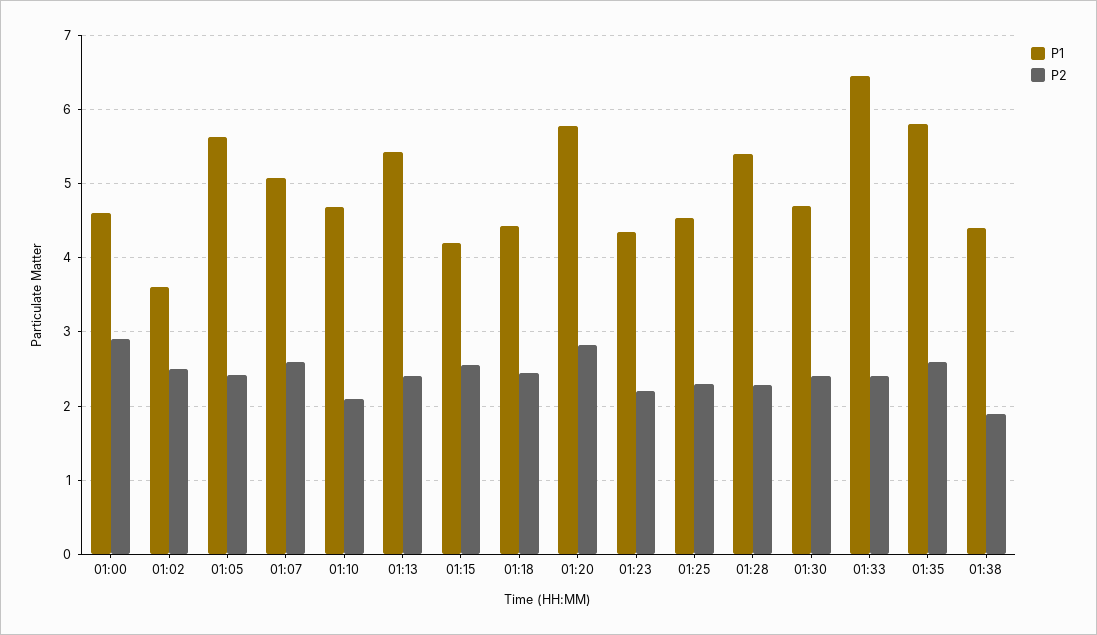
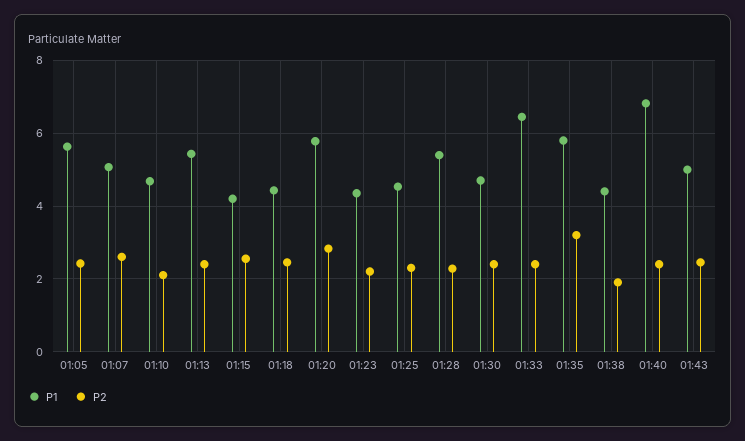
P1, 01:00: 4.6 -> none
P2, 01:00: 2.9 -> none
P1, 01:02: 3.6 -> none
P2, 01:02: 2.5 -> none
P2, 01:35: 2.6 -> 3.2
P1, 01:40: none -> 6.8
P2, 01:40: none -> 2.4
P1, 01:43: none -> 5
P2, 01:43: none -> 2.4

